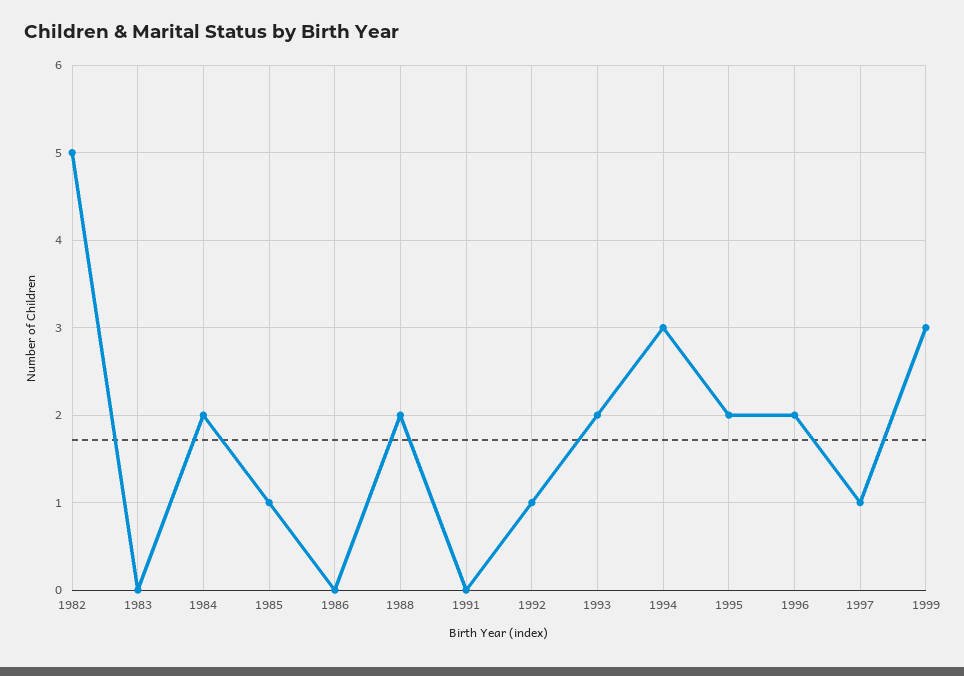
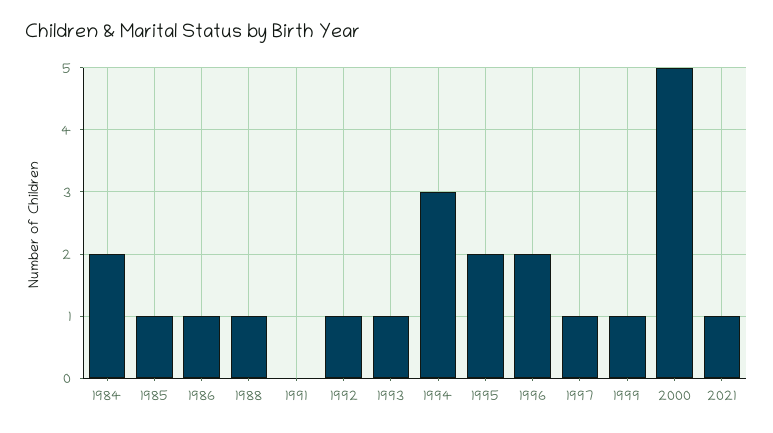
1982: 5 -> none
1983: 0 -> none
1986: 0 -> 1
1988: 2 -> 1
1993: 2 -> 1
1999: 3 -> 1
2000: none -> 5
2021: none -> 1

